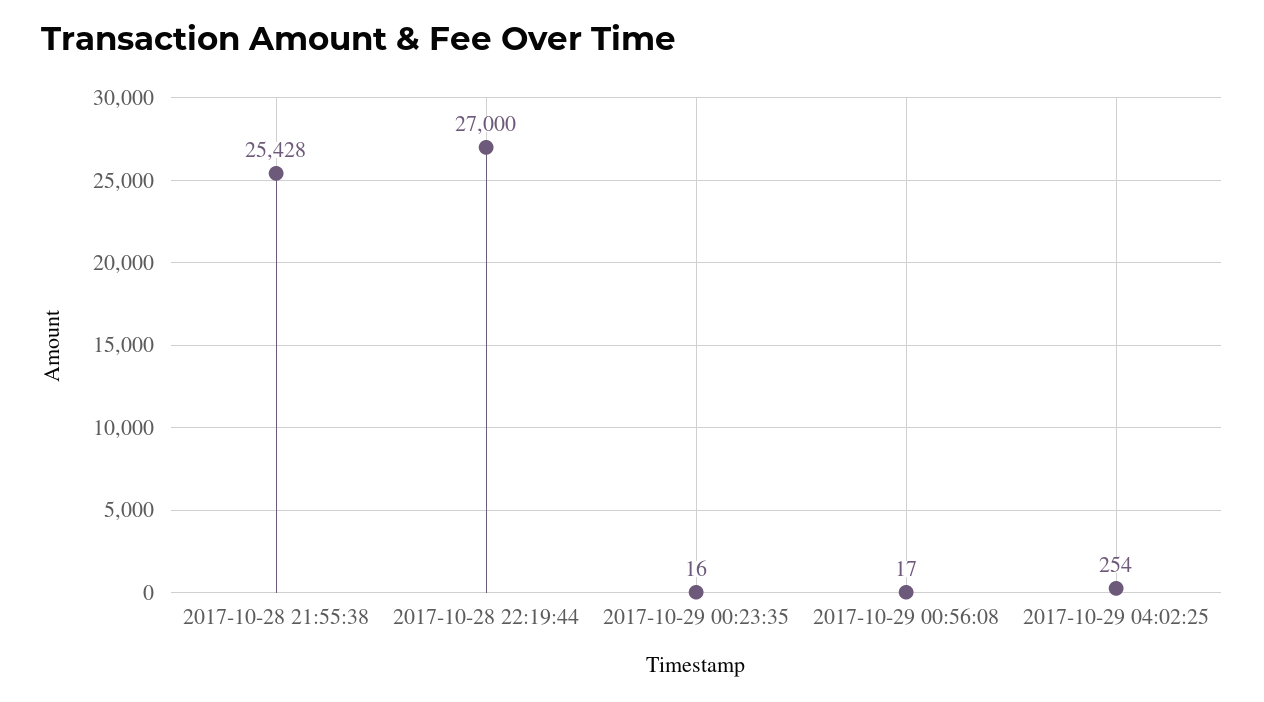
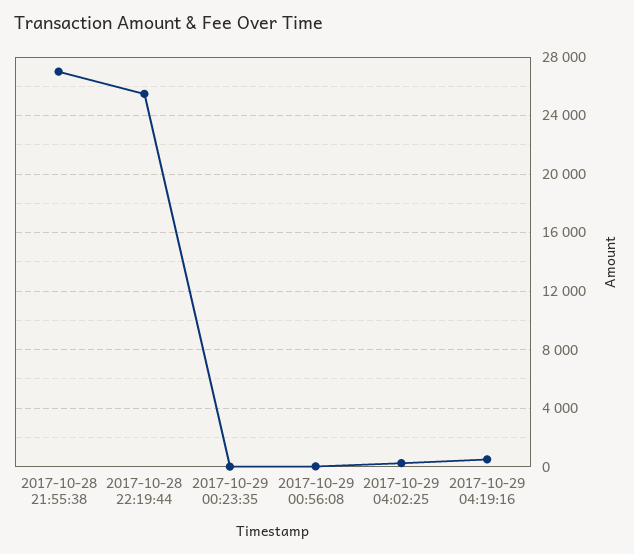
2017-10-28 21:55:38: 25428 -> 27000
2017-10-28 22:19:44: 27000 -> 25500
2017-10-29 04:19:16: none -> 500

